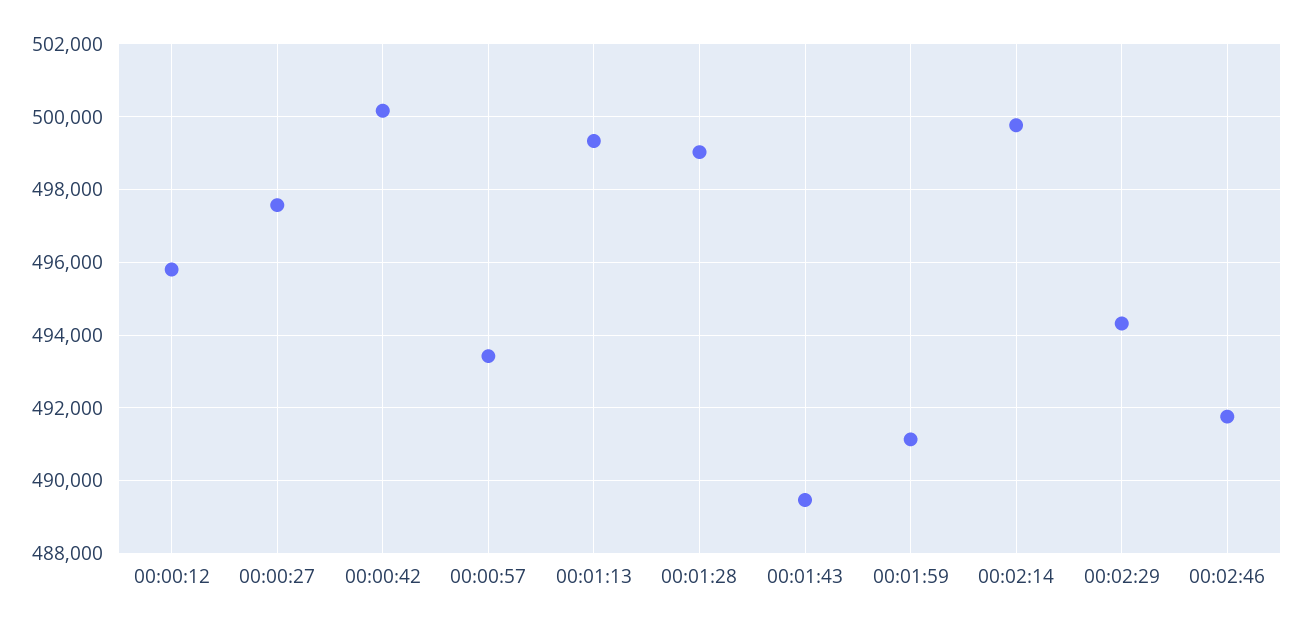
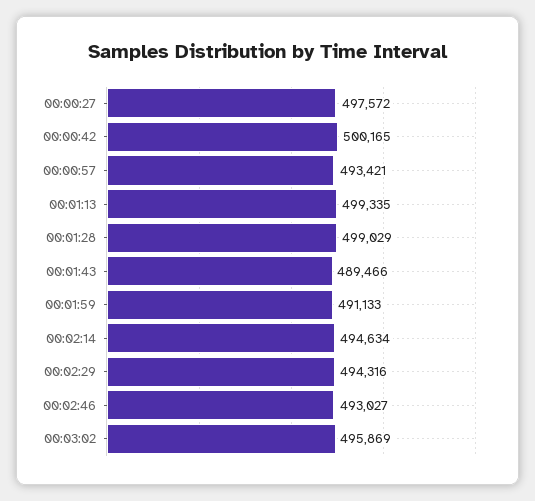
00:00:12: 495800 -> none
00:02:14: 499800 -> 494634
00:02:46: 491800 -> 493027
00:03:02: none -> 495869

